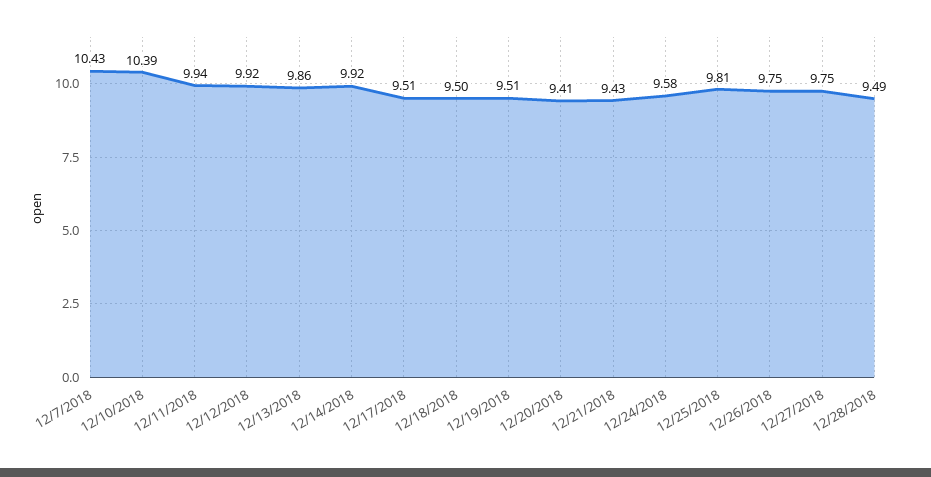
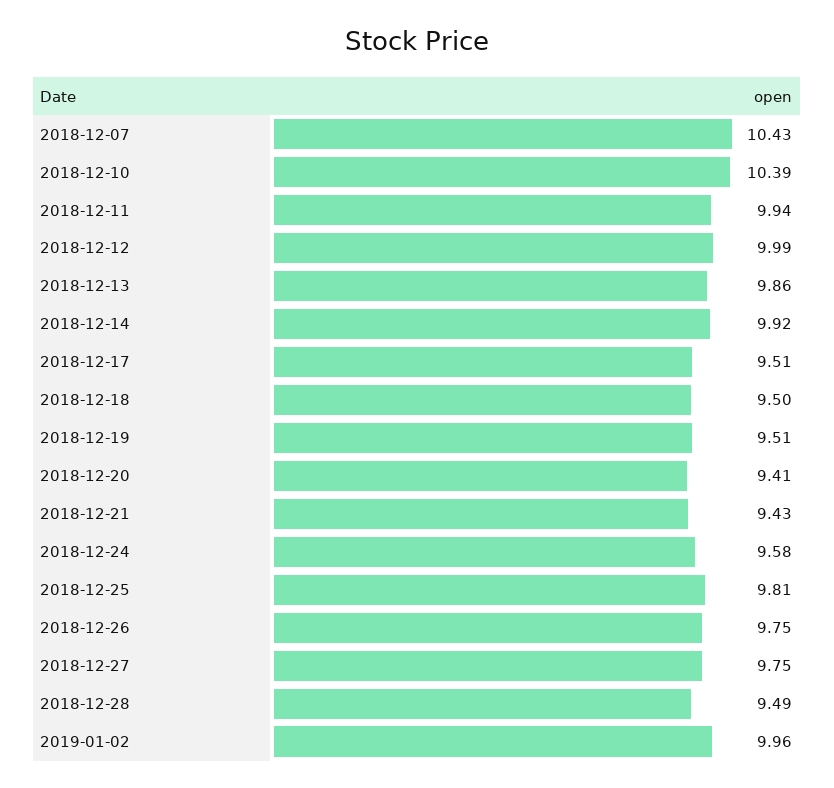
12/12/2018: 9.92 -> 9.99
2019-01-02: none -> 9.96

